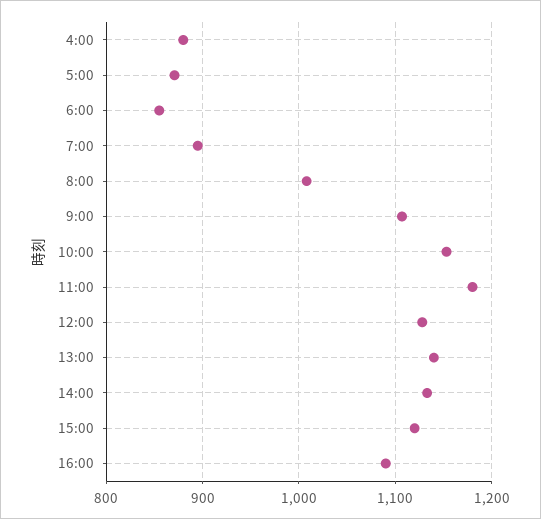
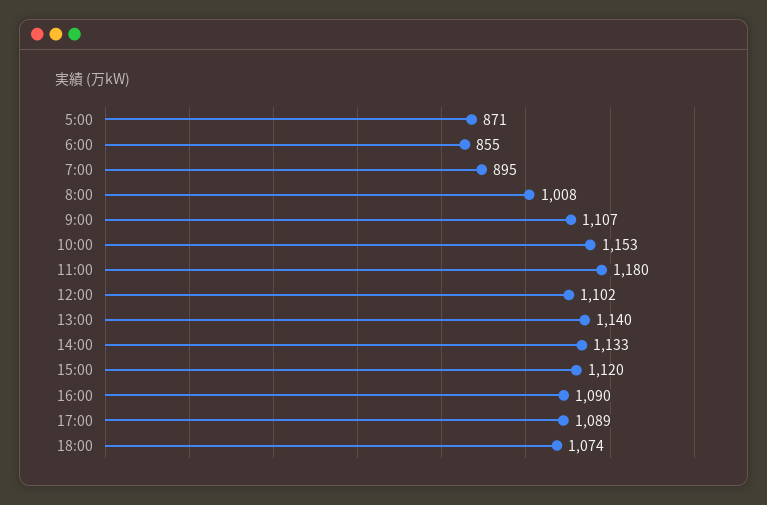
4:00: 880 -> none
12:00: 1130 -> 1102
17:00: none -> 1089
18:00: none -> 1074

